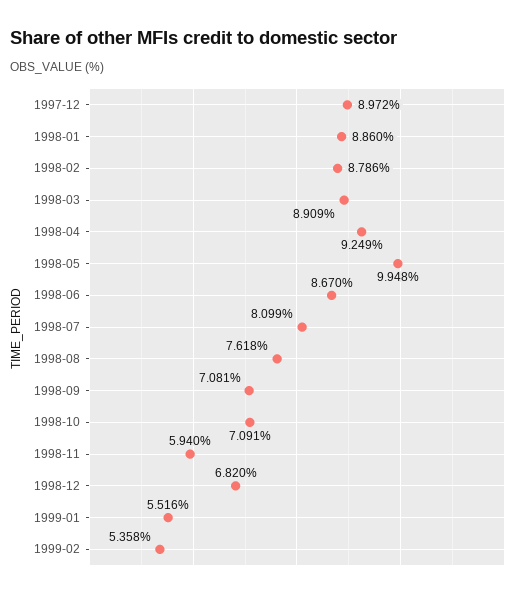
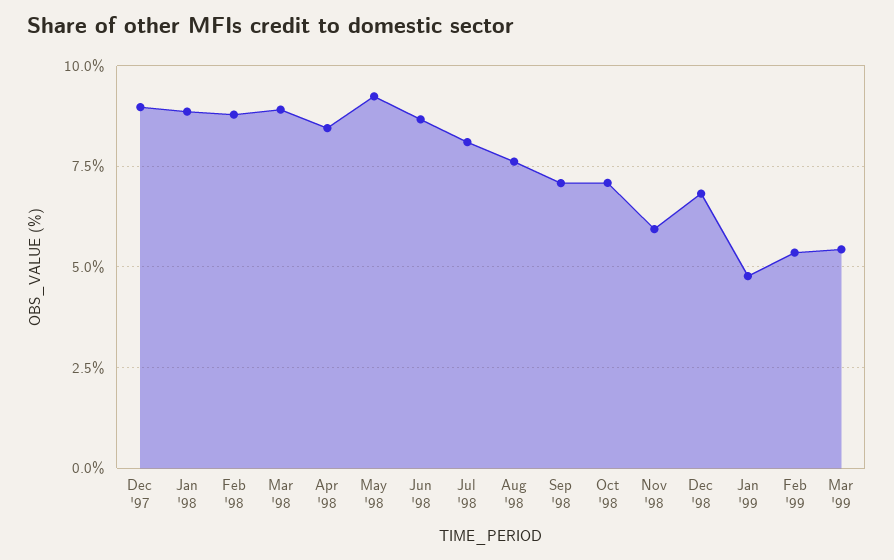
1998-04: 9.249 -> 8.5
1998-05: 9.948 -> 9.25
1999-01: 5.516 -> 4.75
Mar '99: none -> 5.5

